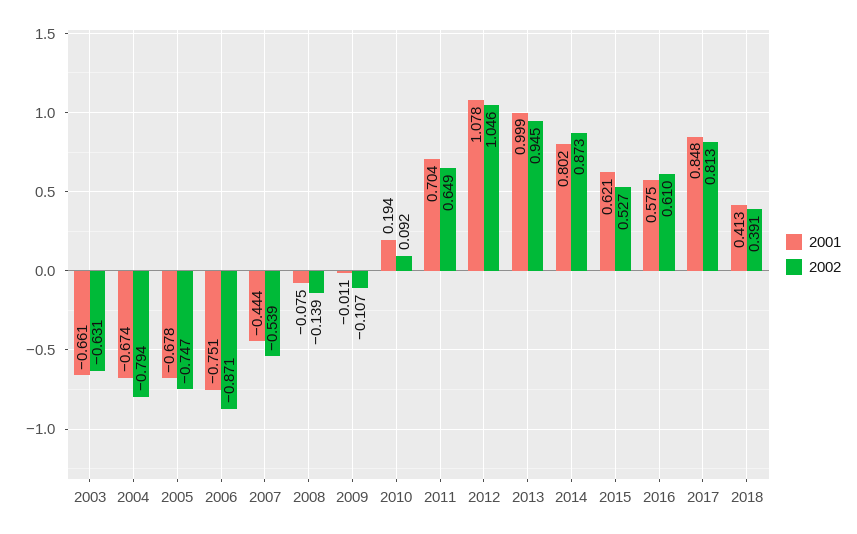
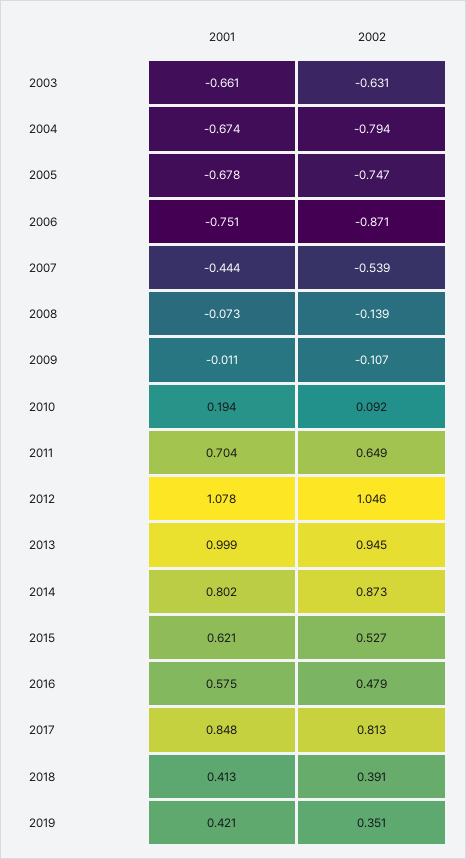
2001, 2008: -0.075 -> -0.073
2002, 2016: 0.61 -> 0.479
2001, 2019: none -> 0.421
2002, 2019: none -> 0.351

